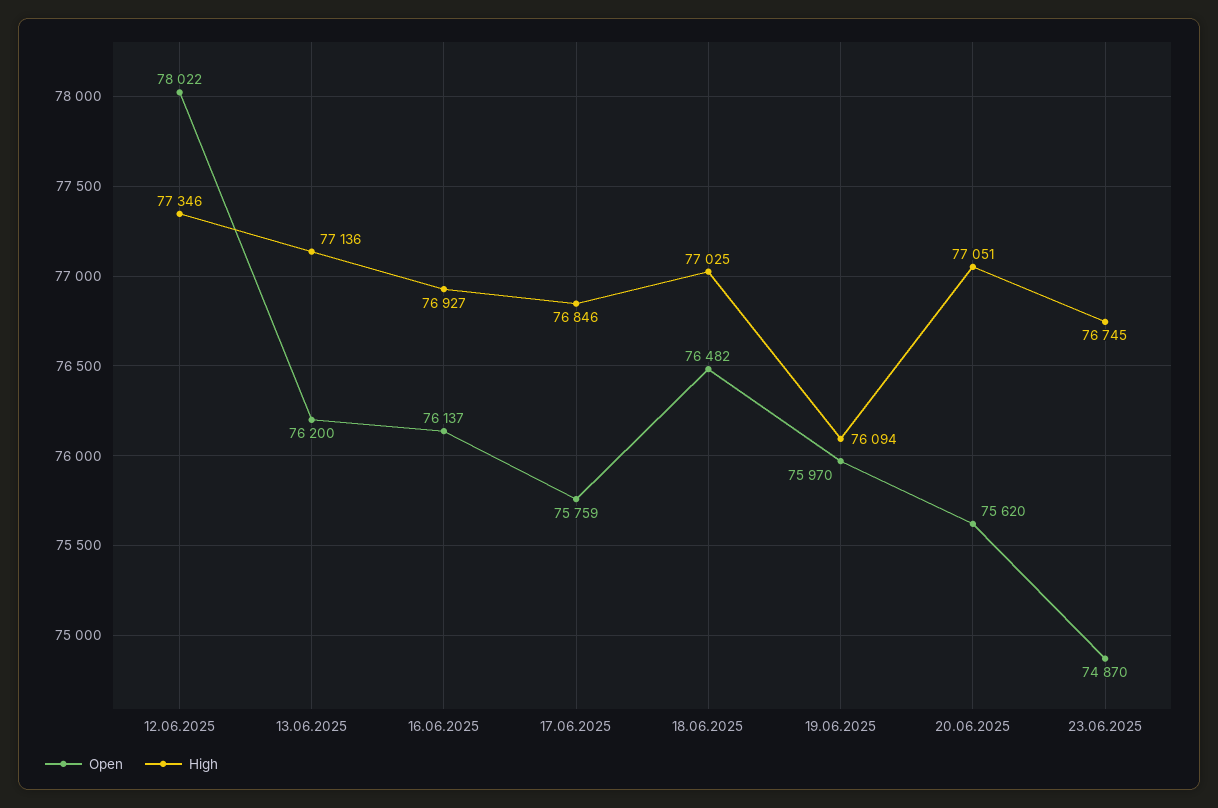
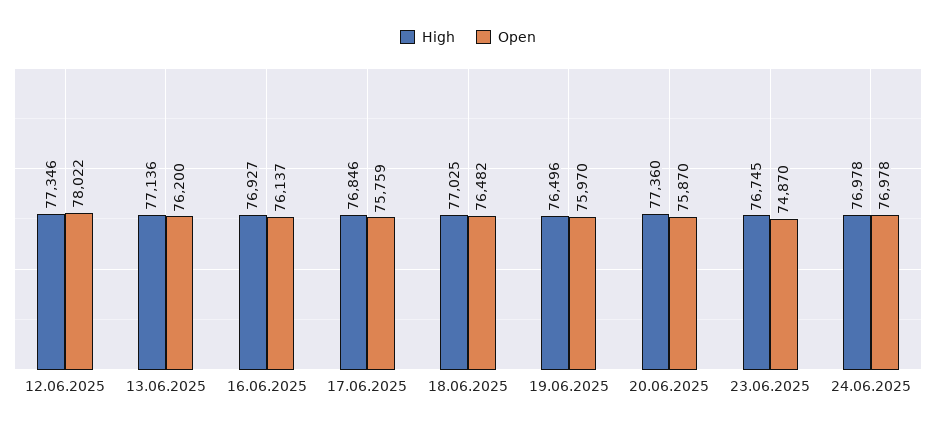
High, 19.06.2025: 76094 -> 76496
Open, 20.06.2025: 75620 -> 75870
High, 20.06.2025: 77051 -> 77360
High, 24.06.2025: none -> 76978
Open, 24.06.2025: none -> 76978

